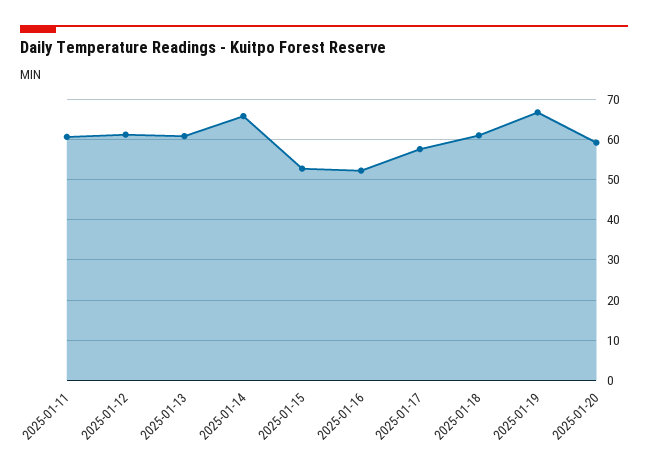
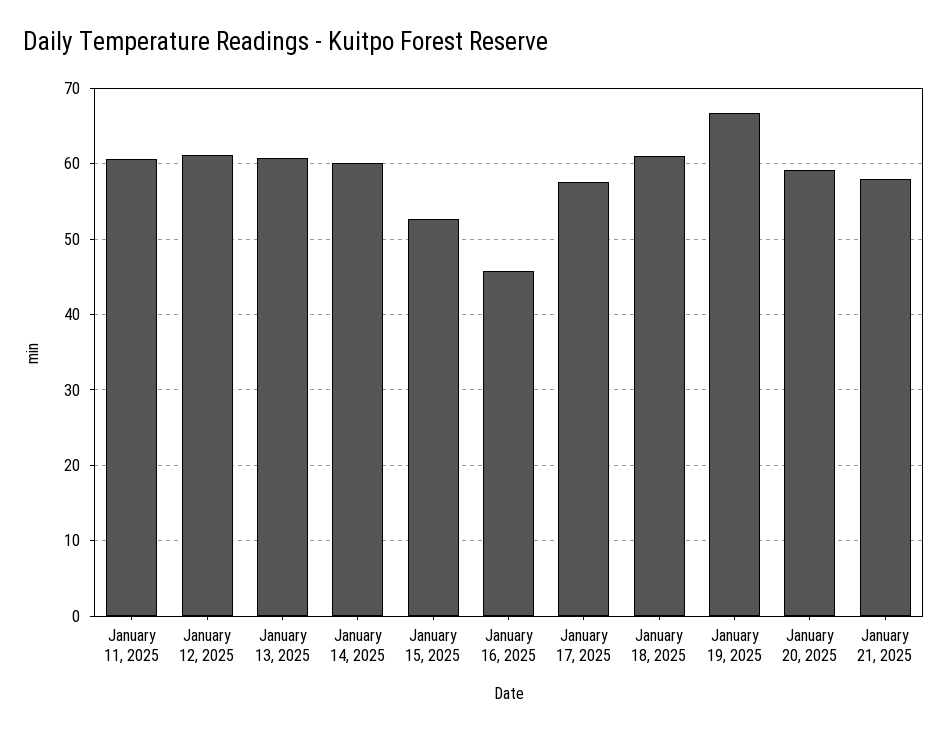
2025-01-14: 66 -> 60
2025-01-16: 52 -> 46
January 21, 2025: none -> 58

